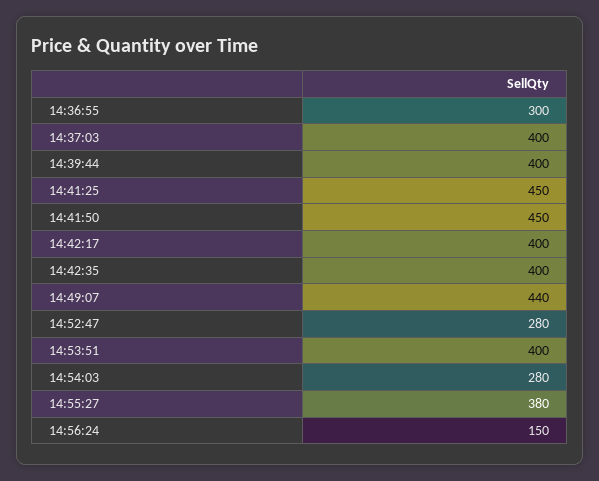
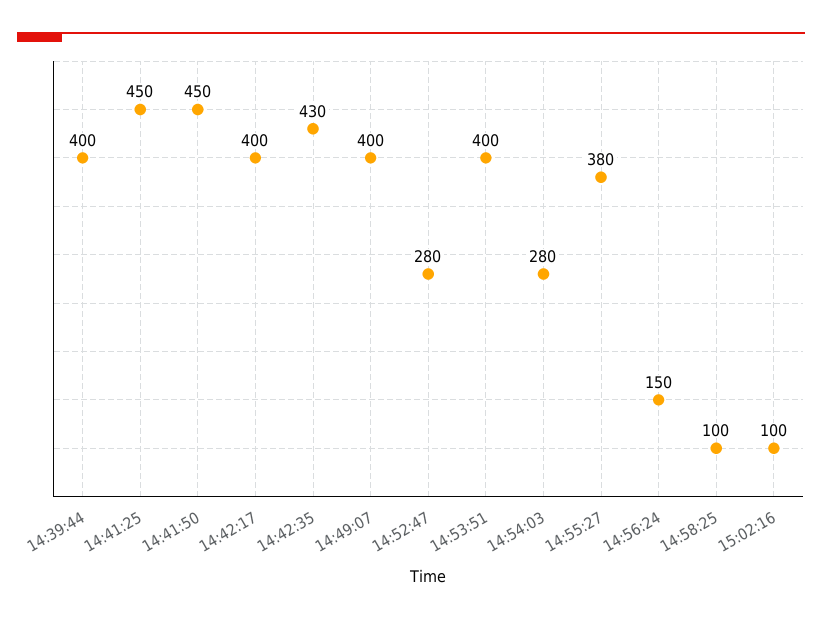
14:36:55: 300 -> none
14:37:03: 400 -> none
14:42:35: 400 -> 430
14:49:07: 440 -> 400
14:58:25: none -> 100
15:02:16: none -> 100

